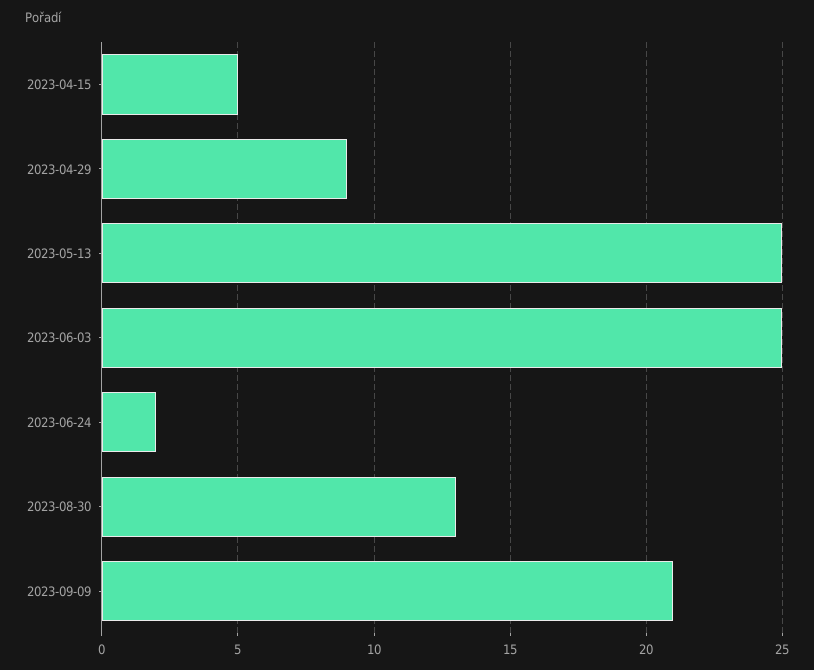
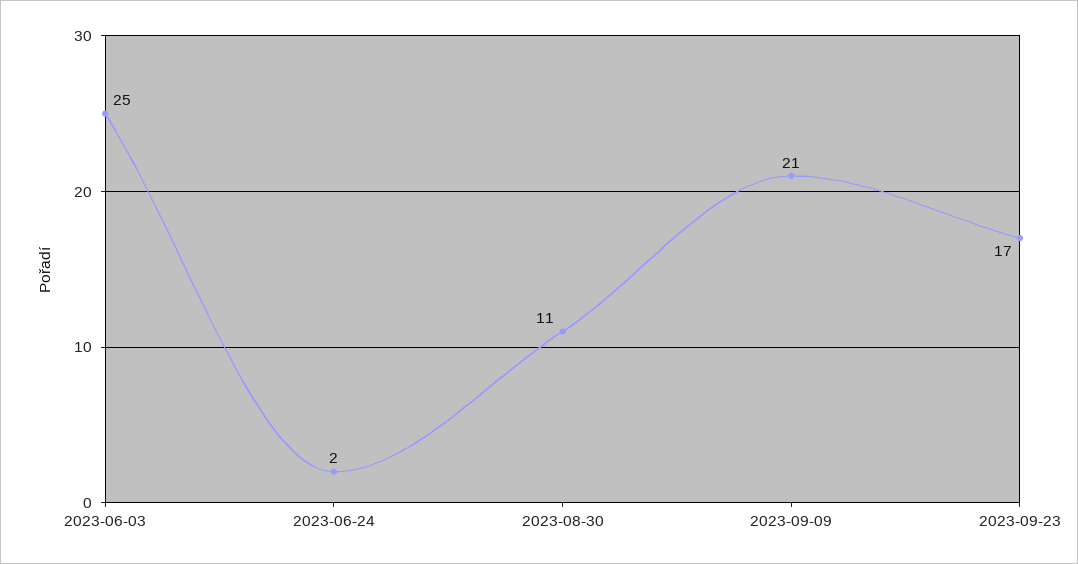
2023-04-15: 5 -> none
2023-04-29: 9 -> none
2023-05-13: 25 -> none
2023-08-30: 13 -> 11
2023-09-23: none -> 17

